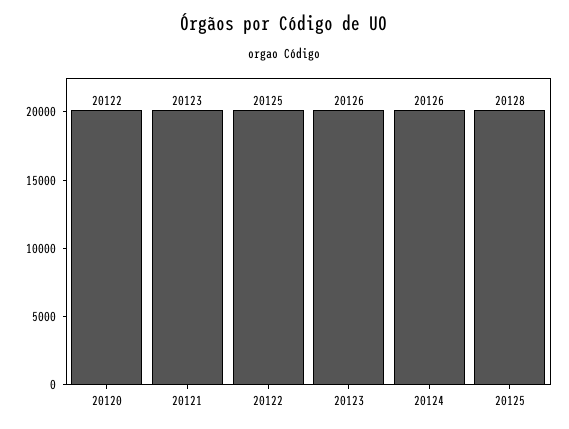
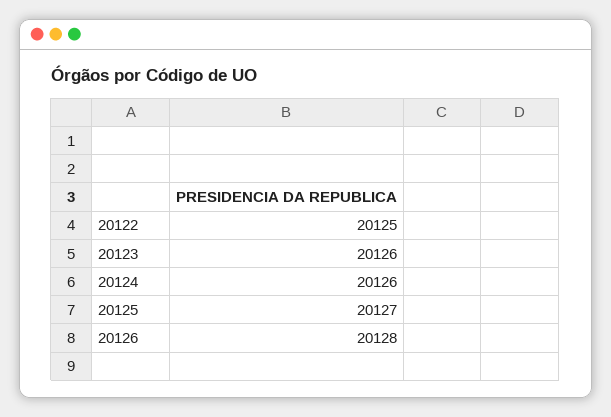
20120: 20122 -> none
20121: 20123 -> none
20125: 20128 -> 20127
20126: none -> 20128

